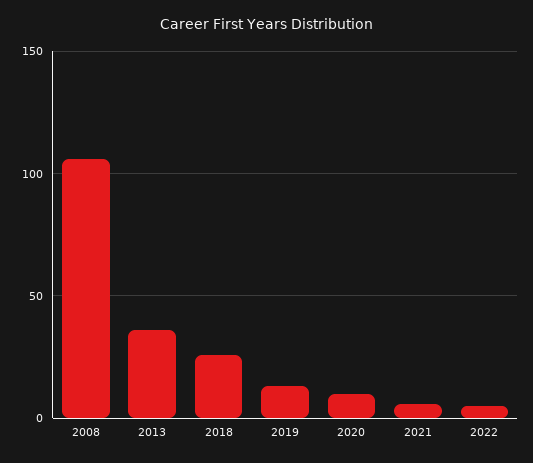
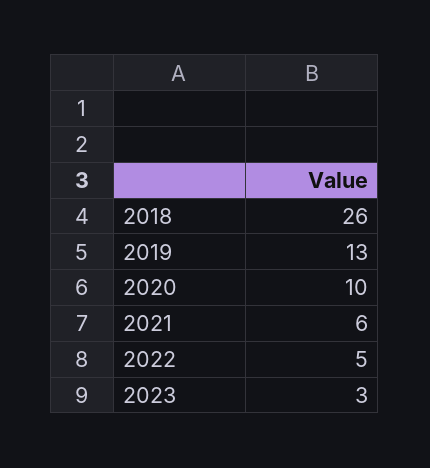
2008: 105 -> none
2013: 35 -> none
2023: none -> 3

